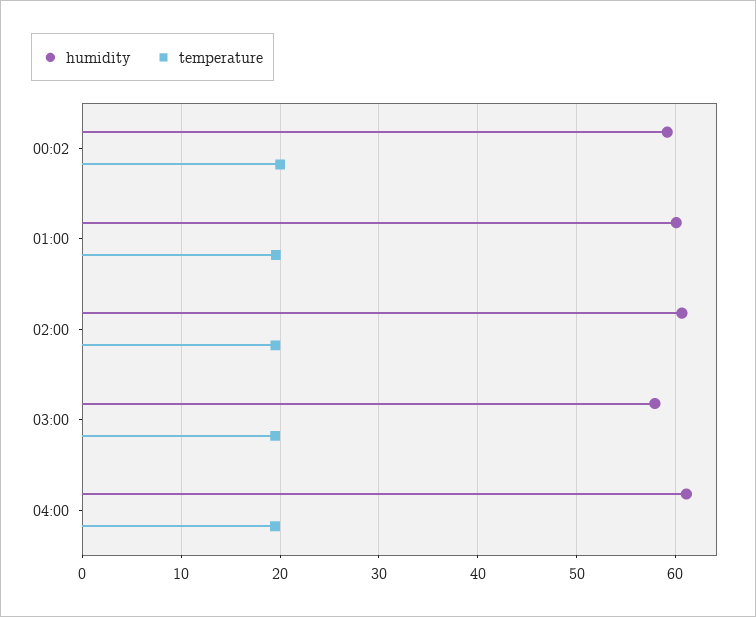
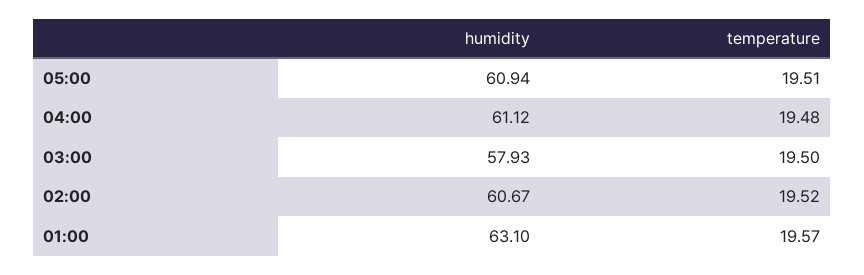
humidity, 00:02: 59 -> none
temperature, 00:02: 20 -> none
humidity, 01:00: 60 -> 63.1
humidity, 05:00: none -> 60.94
temperature, 05:00: none -> 19.51

